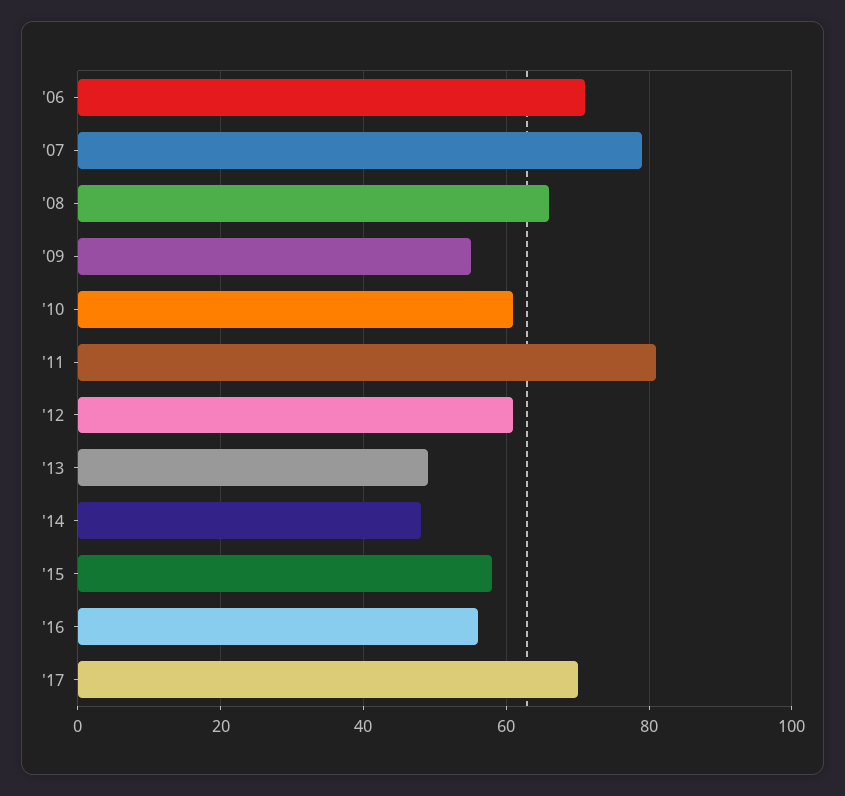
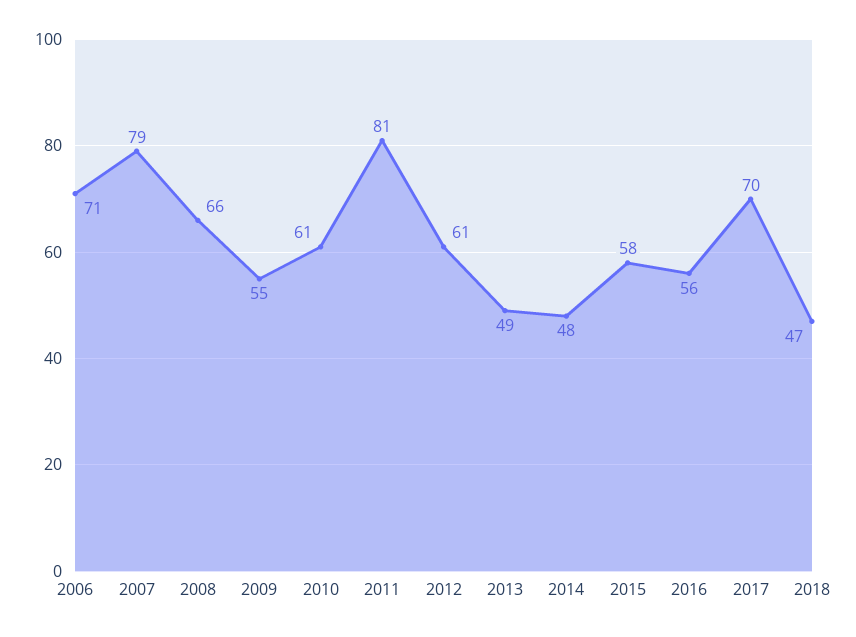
2018: none -> 47

